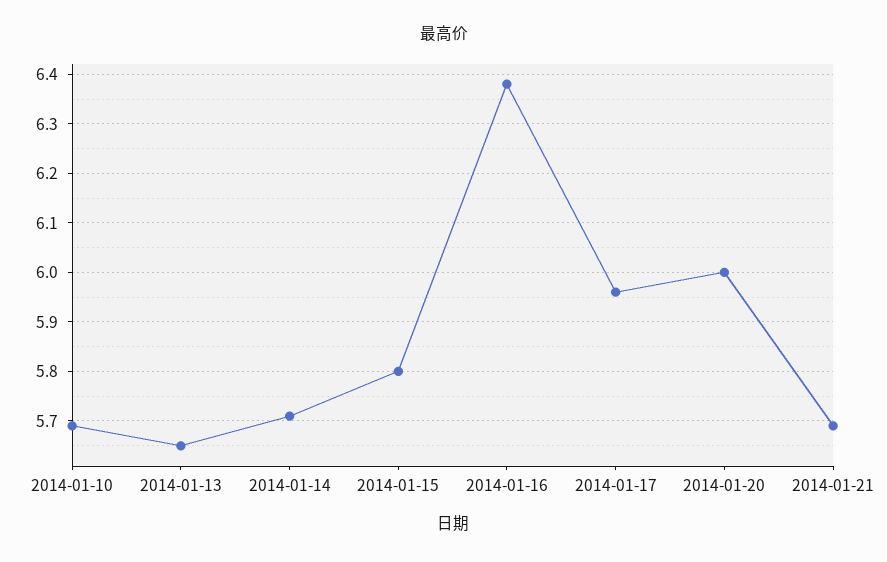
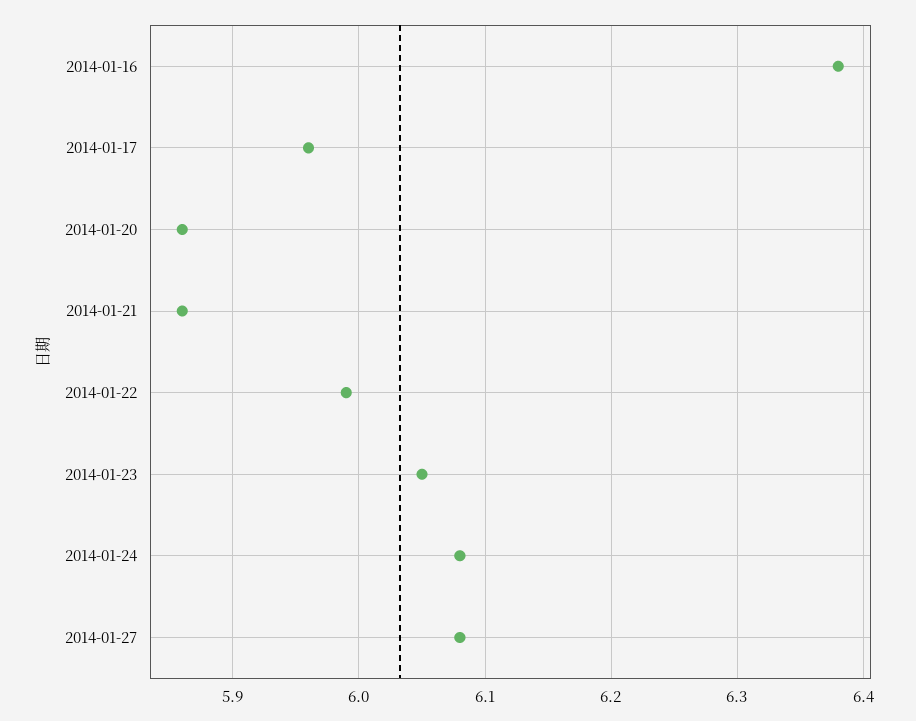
2014-01-10: 5.7 -> none
2014-01-13: 5.65 -> none
2014-01-14: 5.7 -> none
2014-01-15: 5.8 -> none
2014-01-20: 6 -> 5.86
2014-01-21: 5.7 -> 5.86
2014-01-22: none -> 5.99
2014-01-23: none -> 6.05
2014-01-24: none -> 6.08
2014-01-27: none -> 6.08

